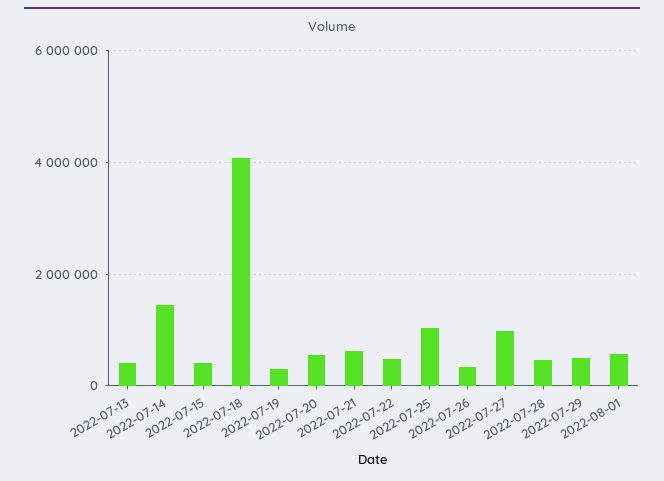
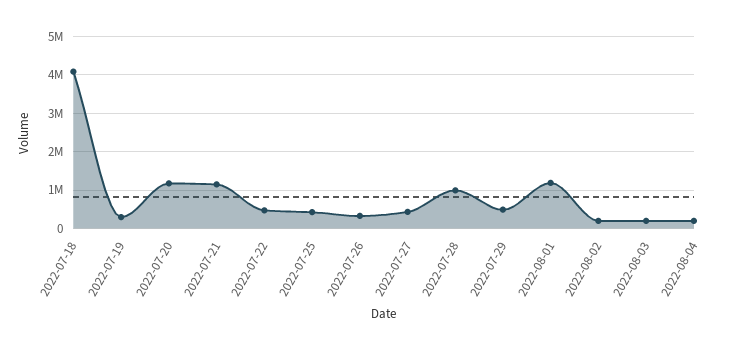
2022-07-13: 400000 -> none
2022-07-14: 1400000 -> none
2022-07-15: 400000 -> none
2022-07-20: 600000 -> 1200000
2022-07-21: 600000 -> 1200000
2022-07-25: 1000000 -> 400000
2022-07-27: 1000000 -> 400000
2022-07-28: 400000 -> 1000000
2022-08-01: 600000 -> 1200000
2022-08-02: none -> 200000
2022-08-03: none -> 200000
2022-08-04: none -> 200000

